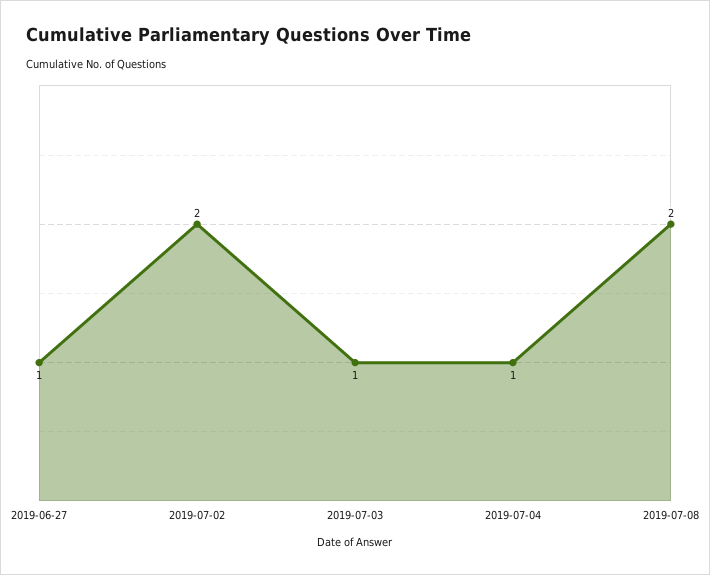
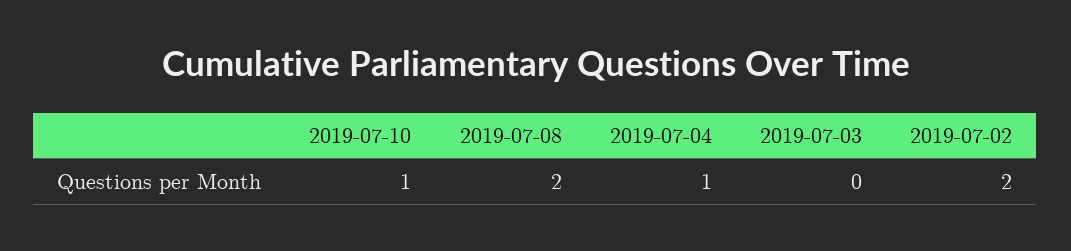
2019-06-27: 1 -> none
2019-07-03: 1 -> 0
2019-07-10: none -> 1

